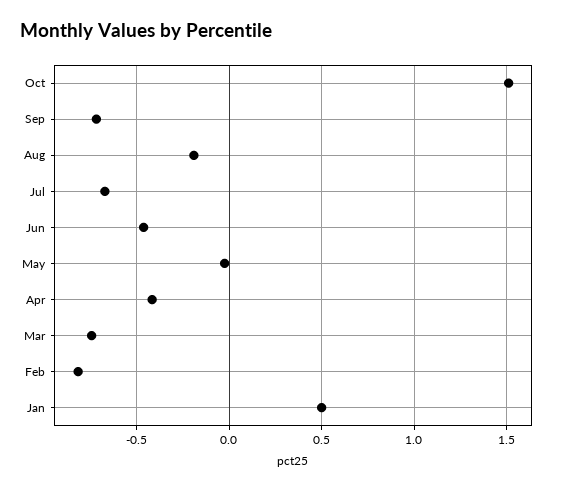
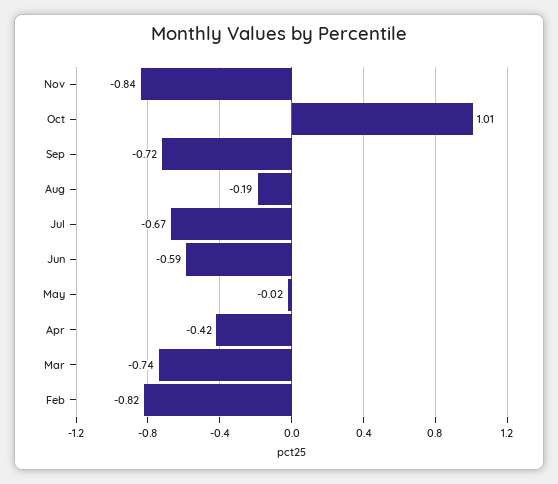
Oct: 1.5 -> 1.01
Jun: -0.45 -> -0.59
Jan: 0.5 -> none
Nov: none -> -0.84

